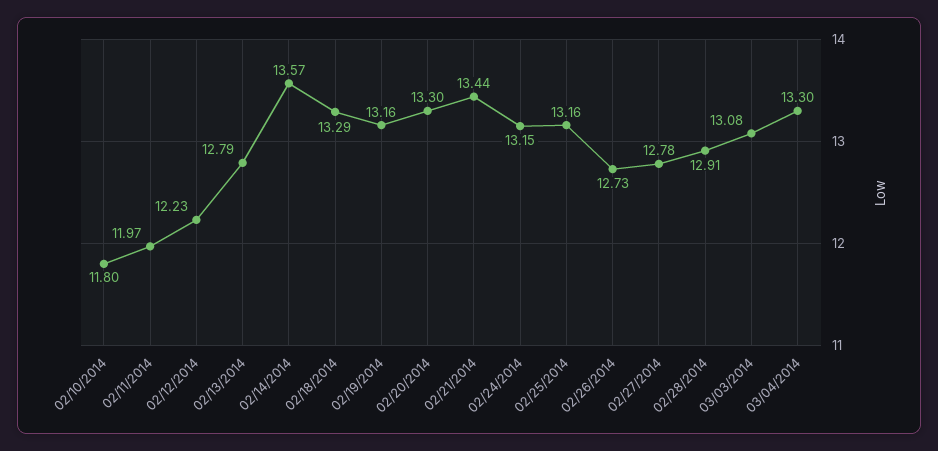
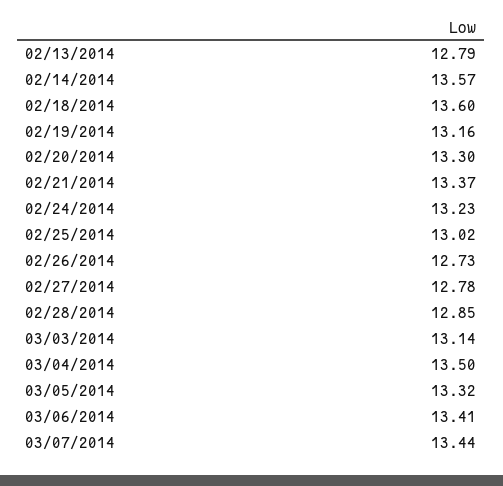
02/10/2014: 11.8 -> none
02/11/2014: 11.97 -> none
02/12/2014: 12.23 -> none
02/18/2014: 13.29 -> 13.6
02/21/2014: 13.44 -> 13.37
02/24/2014: 13.15 -> 13.23
02/25/2014: 13.16 -> 13.02
02/28/2014: 12.91 -> 12.85
03/03/2014: 13.08 -> 13.14
03/04/2014: 13.3 -> 13.5
03/05/2014: none -> 13.32
03/06/2014: none -> 13.41
03/07/2014: none -> 13.44

